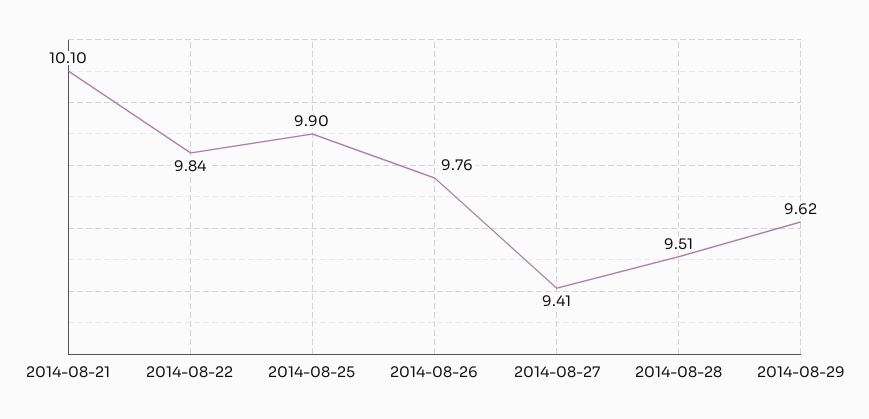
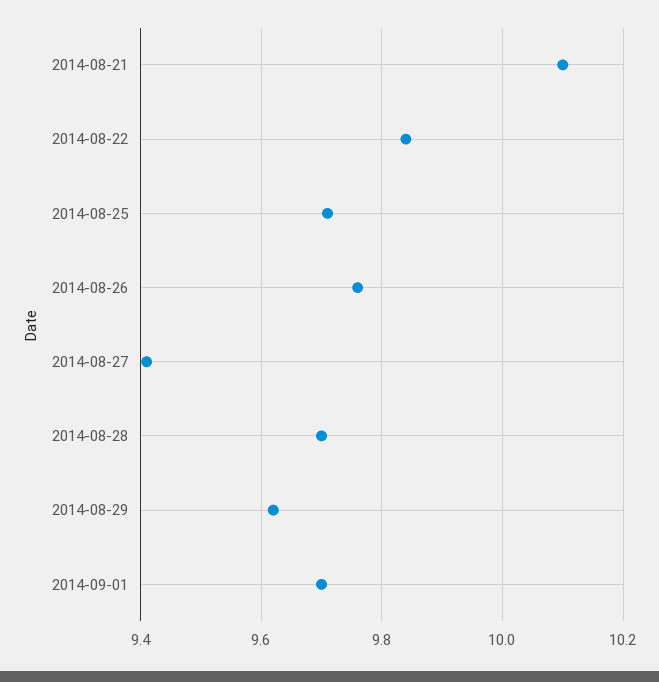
2014-08-25: 9.9 -> 9.7
2014-08-28: 9.51 -> 9.7
2014-09-01: none -> 9.7

